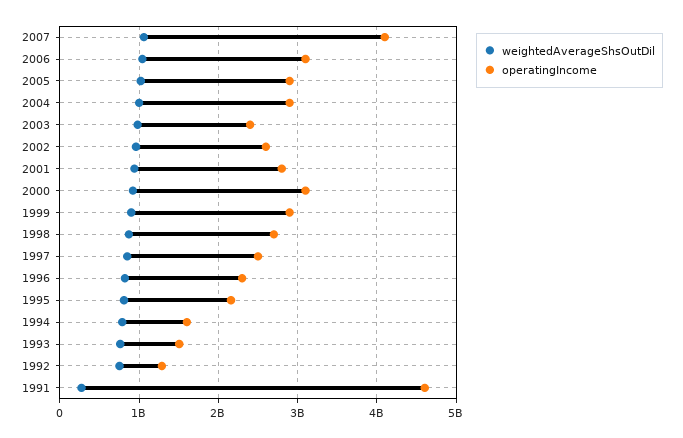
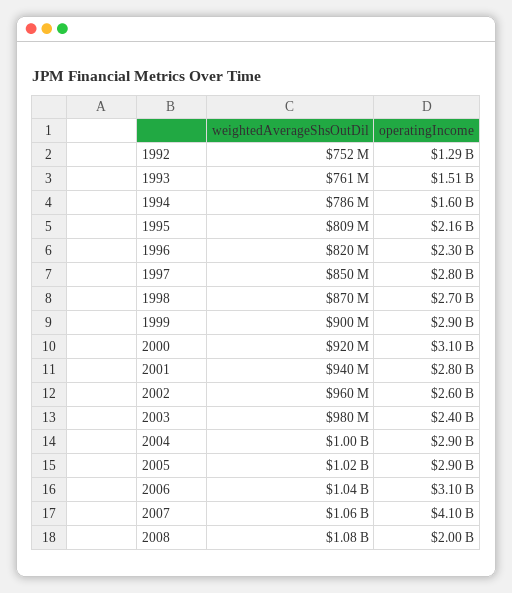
operatingIncome, 1997: 2500000000 -> 2800000000
weightedAverageShsOutDil, 1991: 300000000 -> none
operatingIncome, 1991: 4600000000 -> none
weightedAverageShsOutDil, 2008: none -> 1080000000
operatingIncome, 2008: none -> 2000000000

